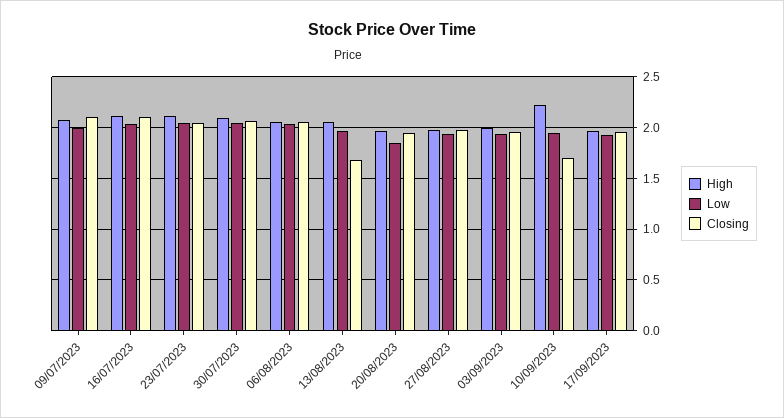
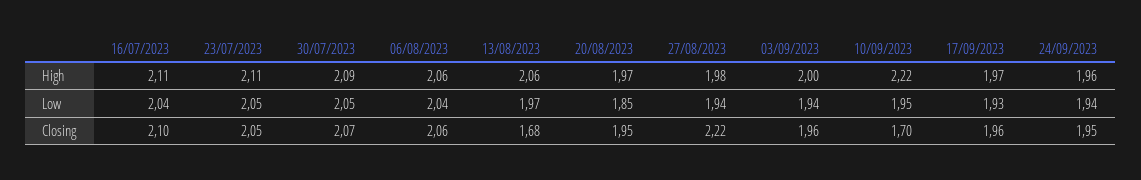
High, 09/07/2023: 2.1 -> none
Low, 09/07/2023: 2 -> none
Closing, 09/07/2023: 2.1 -> none
Closing, 27/08/2023: 2 -> 2.22
High, 24/09/2023: none -> 1.96
Low, 24/09/2023: none -> 1.94
Closing, 24/09/2023: none -> 1.95

